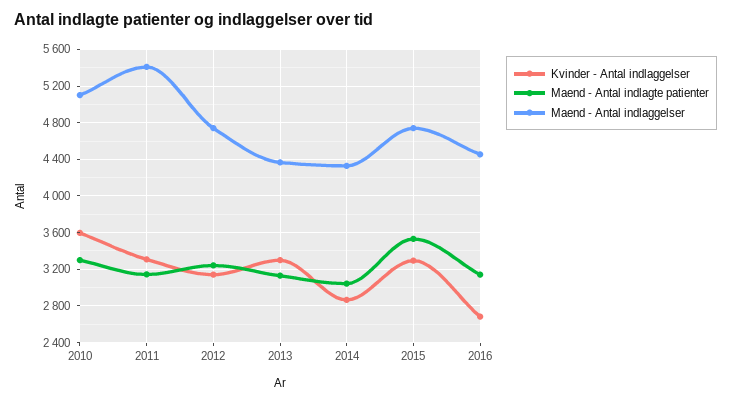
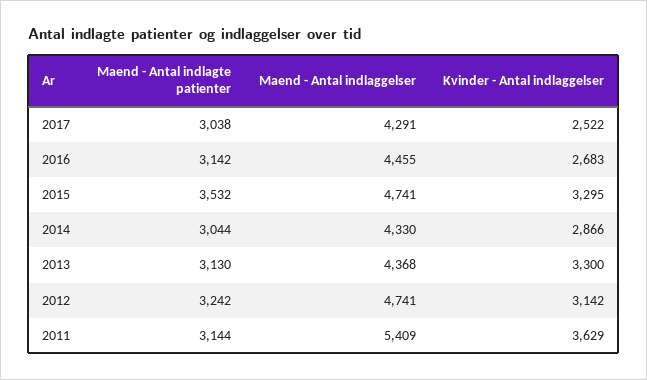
Kvinder - Antal indlaggelser, 2010: 3600 -> none
Maend - Antal indlagte patienter, 2010: 3300 -> none
Maend - Antal indlaggelser, 2010: 5100 -> none
Kvinder - Antal indlaggelser, 2011: 3300 -> 3629
Maend - Antal indlagte patienter, 2017: none -> 3038
Maend - Antal indlaggelser, 2017: none -> 4291
Kvinder - Antal indlaggelser, 2017: none -> 2522

